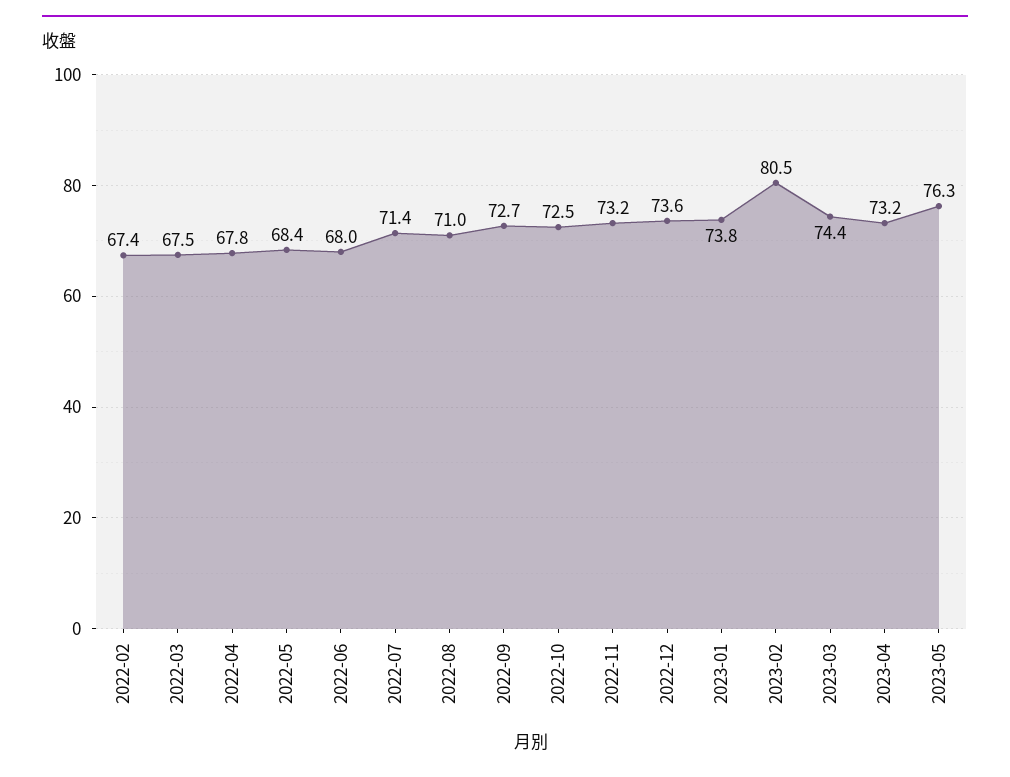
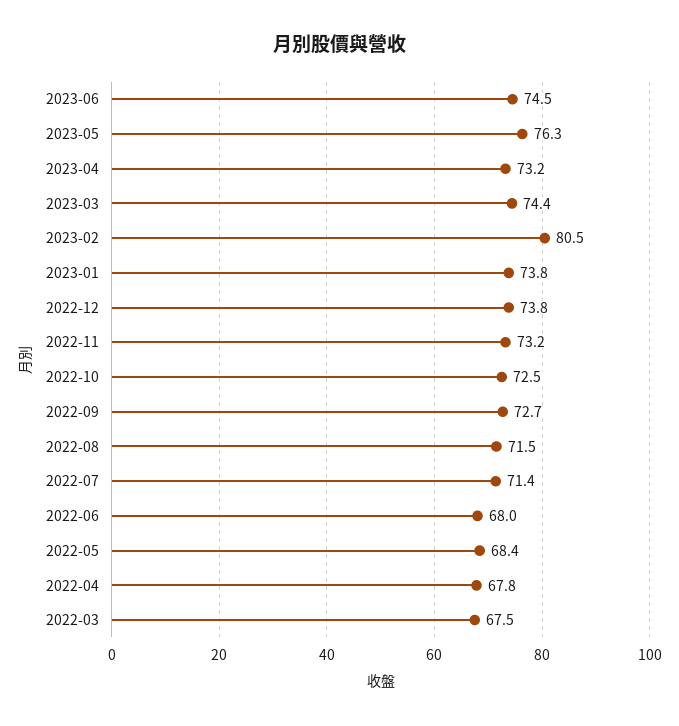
2022-02: 67.4 -> none
2022-08: 71 -> 71.5
2022-12: 73.6 -> 73.8
2023-06: none -> 74.5

